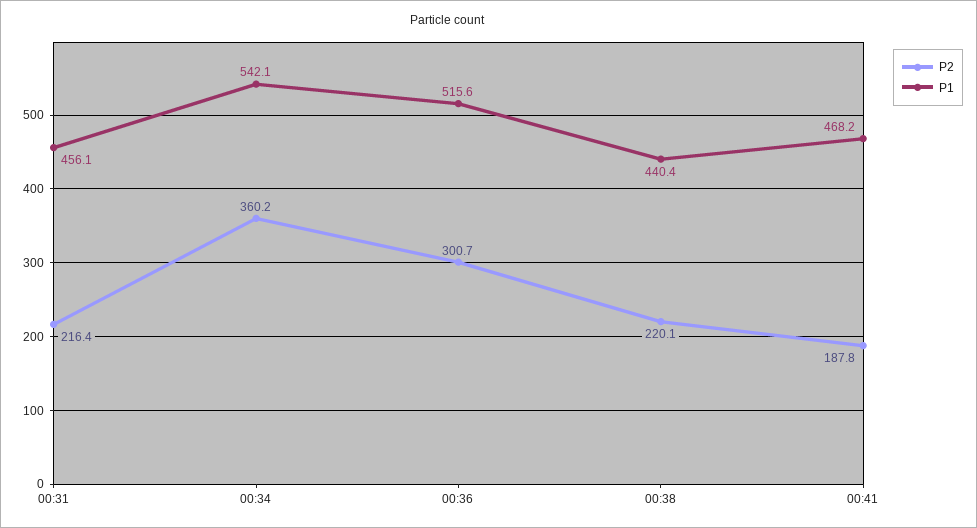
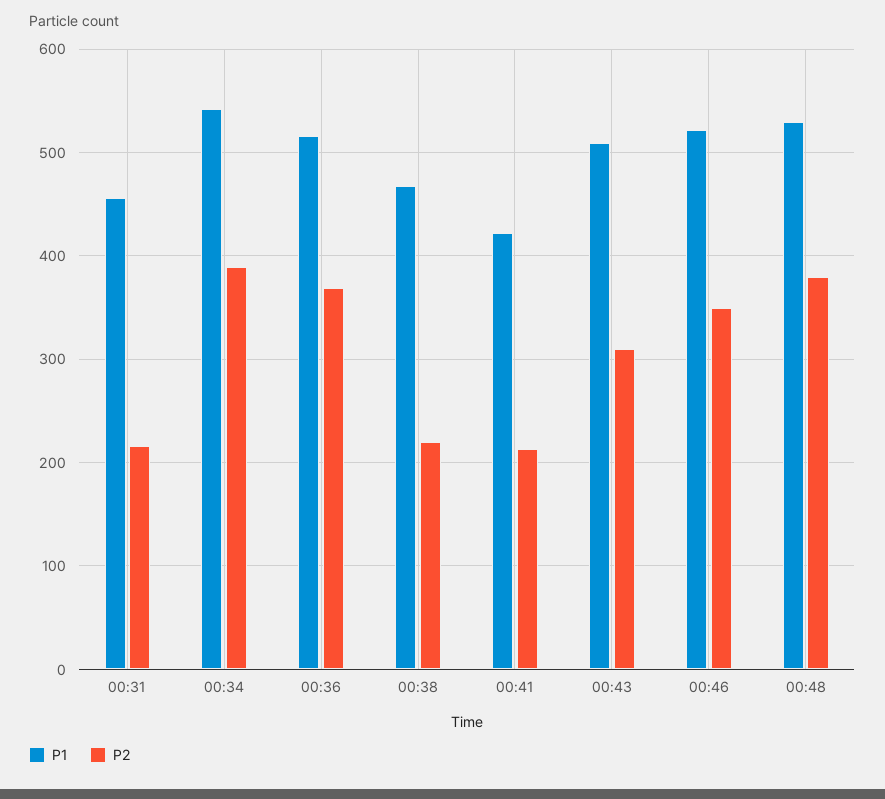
P2, 00:34: 360.2 -> 390
P2, 00:36: 300.7 -> 370
P1, 00:38: 440.4 -> 470
P2, 00:41: 187.8 -> 210
P1, 00:41: 468.2 -> 420
P1, 00:43: none -> 510
P2, 00:43: none -> 310
P1, 00:46: none -> 520
P2, 00:46: none -> 350
P1, 00:48: none -> 530
P2, 00:48: none -> 380

